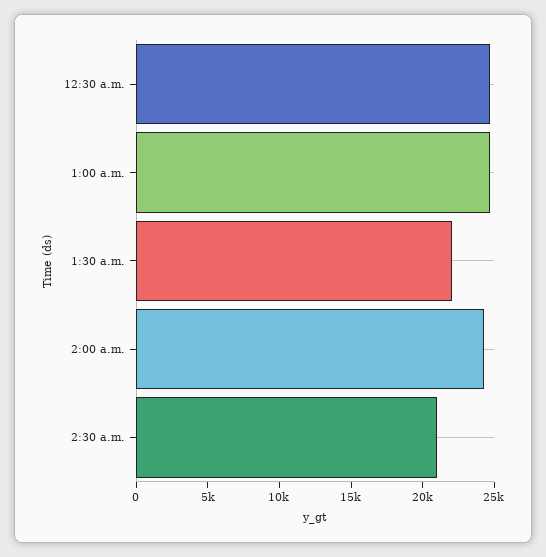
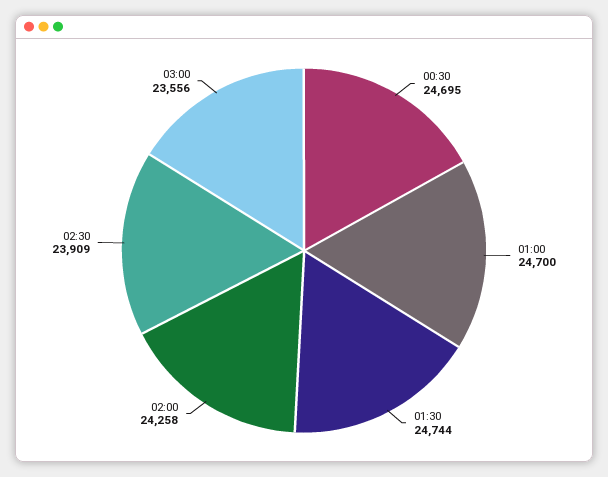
1:30 a.m.: 22000 -> 24744
2:30 a.m.: 21000 -> 23909
03:00: none -> 23556

